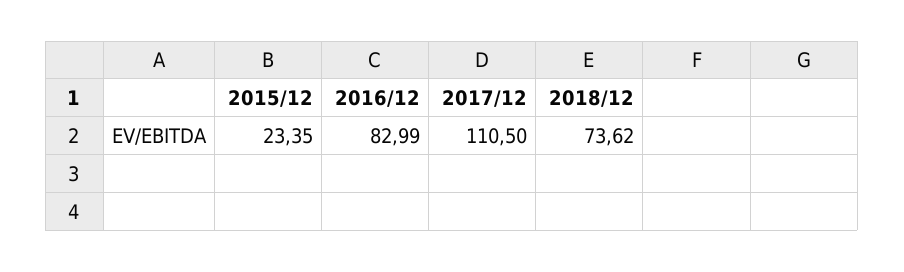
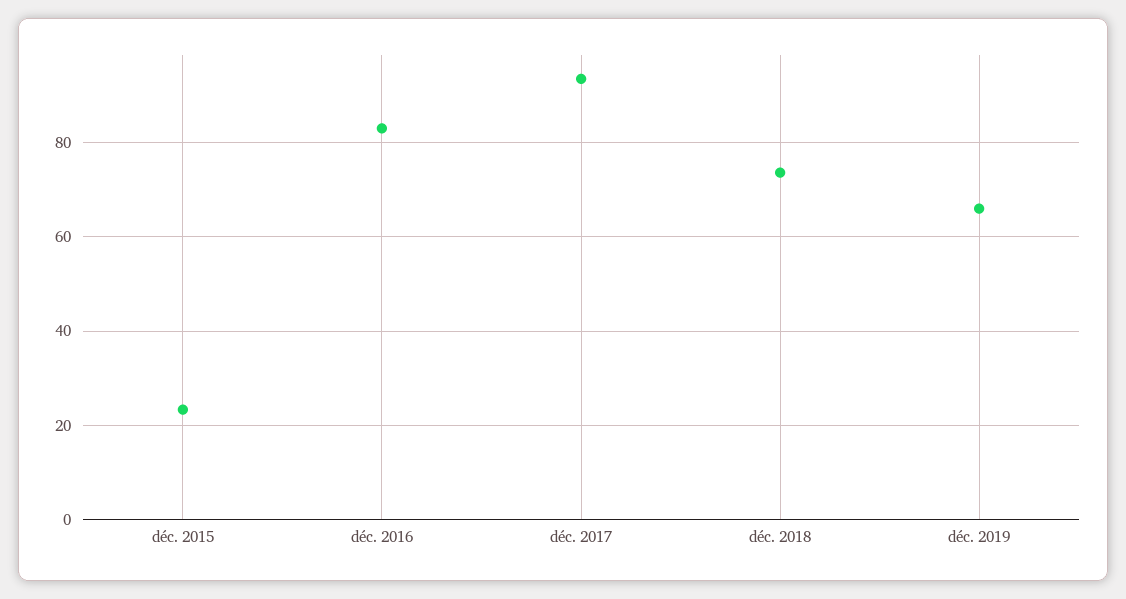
2017/12: 110.5 -> 94
déc. 2019: none -> 66

